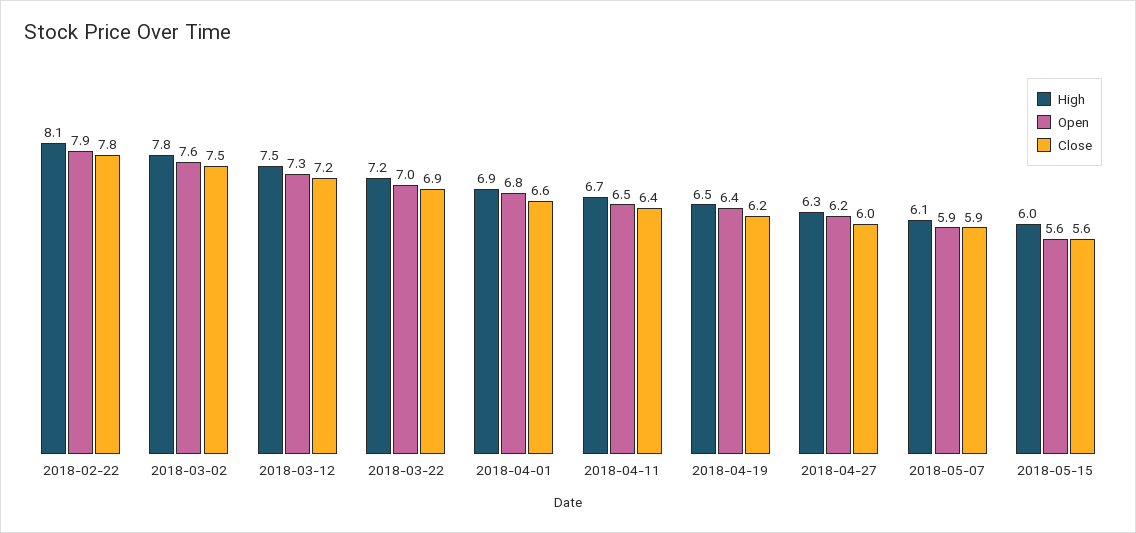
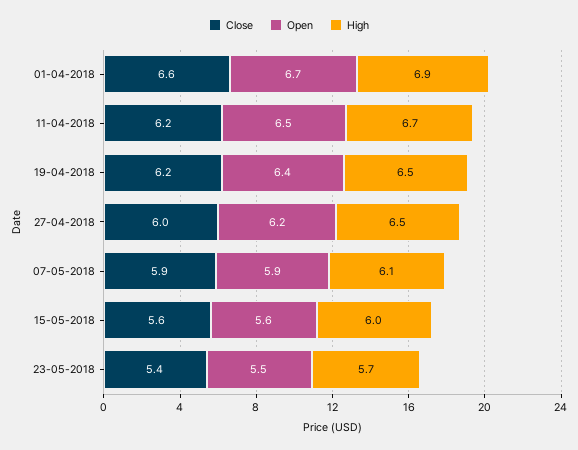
High, 2018-02-22: 8.1 -> none
Open, 2018-02-22: 7.9 -> none
Close, 2018-02-22: 7.8 -> none
High, 2018-03-02: 7.8 -> none
Open, 2018-03-02: 7.6 -> none
Close, 2018-03-02: 7.5 -> none
High, 2018-03-12: 7.5 -> none
Open, 2018-03-12: 7.3 -> none
Close, 2018-03-12: 7.2 -> none
High, 2018-03-22: 7.2 -> none
Open, 2018-03-22: 7 -> none
Close, 2018-03-22: 6.9 -> none
Open, 2018-04-01: 6.8 -> 6.7
Close, 2018-04-11: 6.4 -> 6.2
High, 2018-04-27: 6.3 -> 6.5
Close, 23-05-2018: none -> 5.4
Open, 23-05-2018: none -> 5.5
High, 23-05-2018: none -> 5.7

